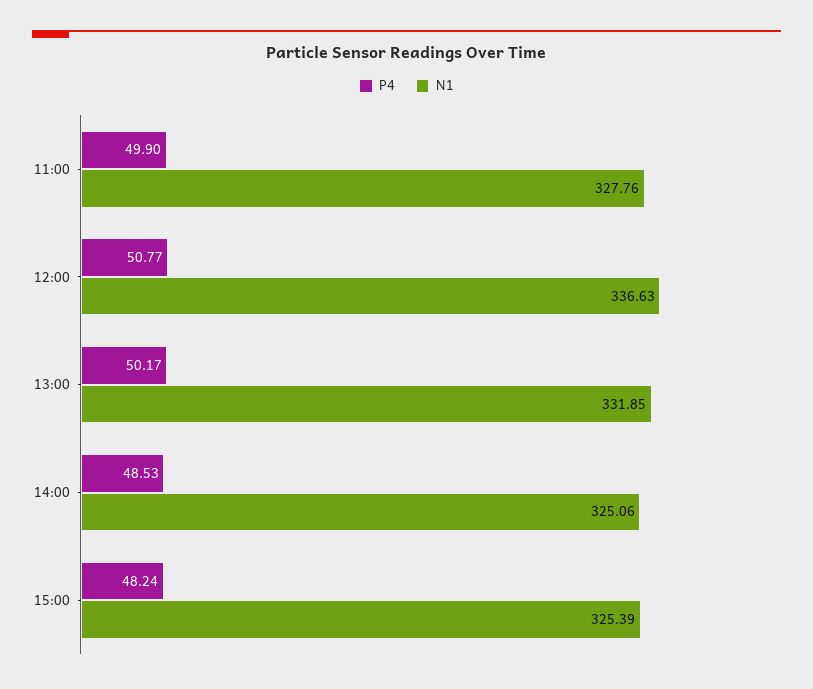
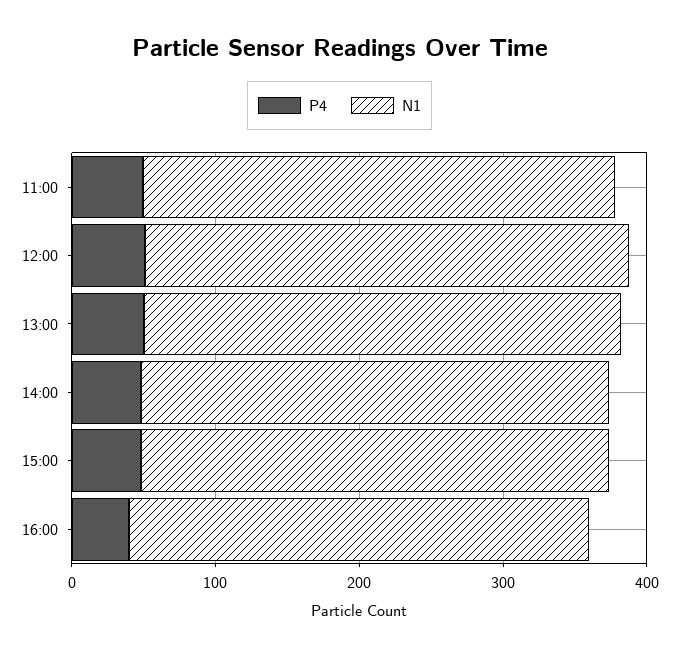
P4, 16:00: none -> 40
N1, 16:00: none -> 320

